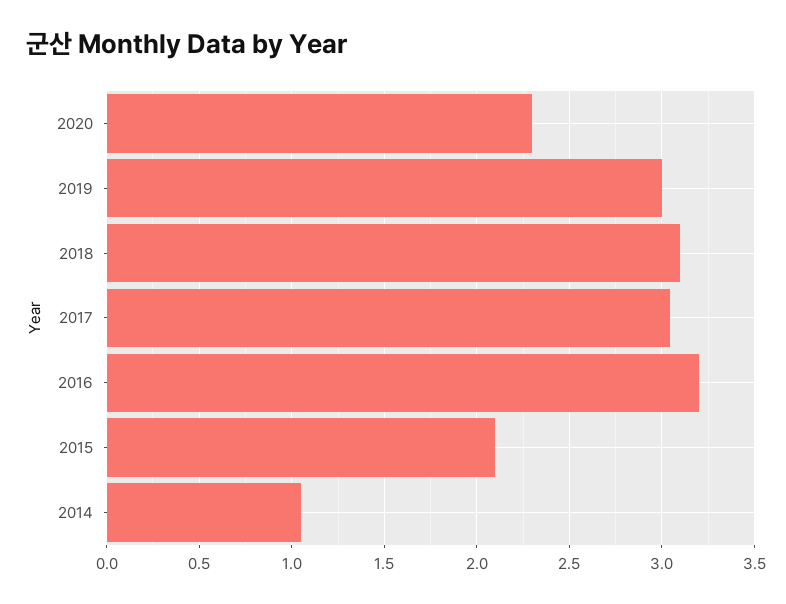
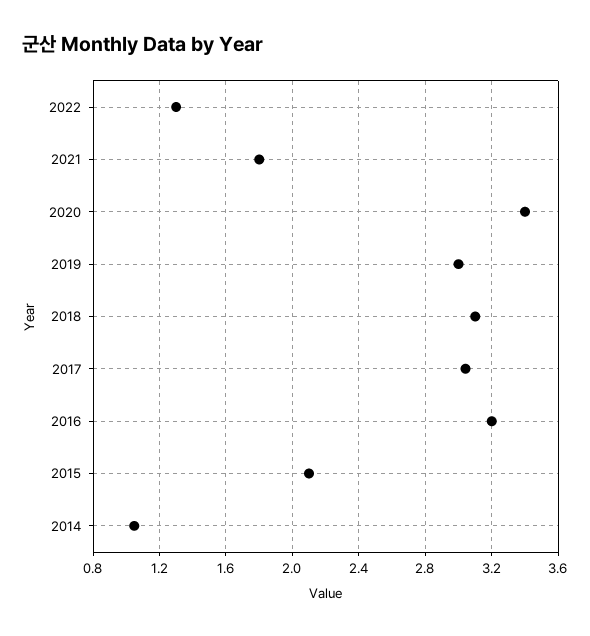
2020: 2.3 -> 3.4
2022: none -> 1.3
2021: none -> 1.8

